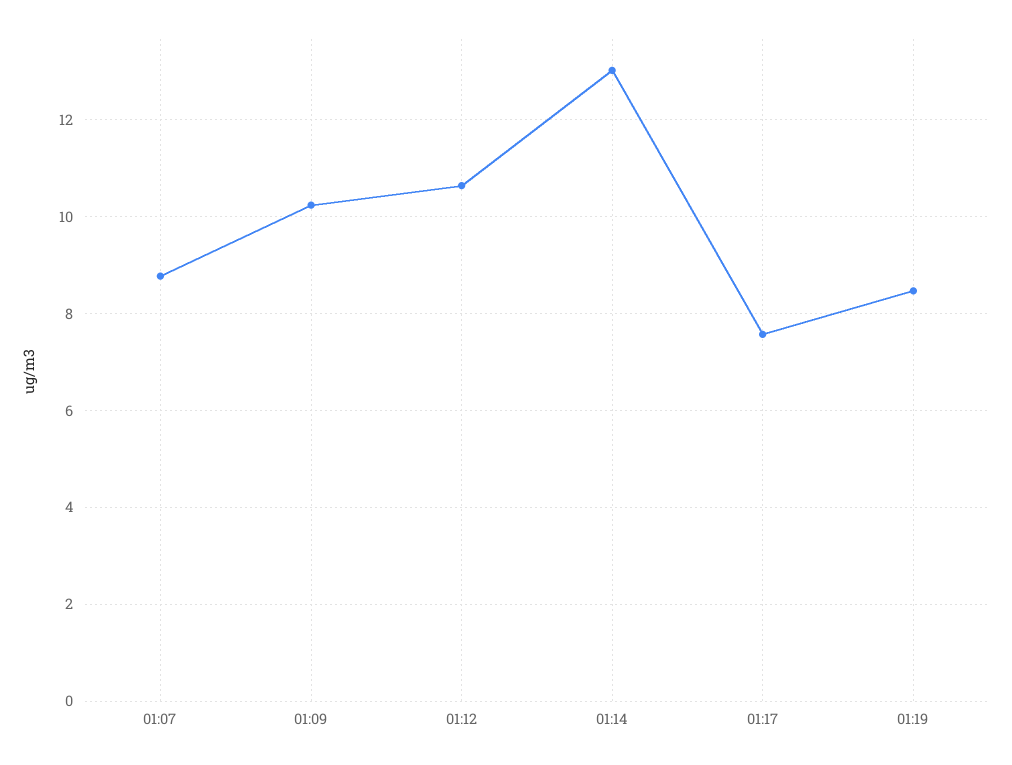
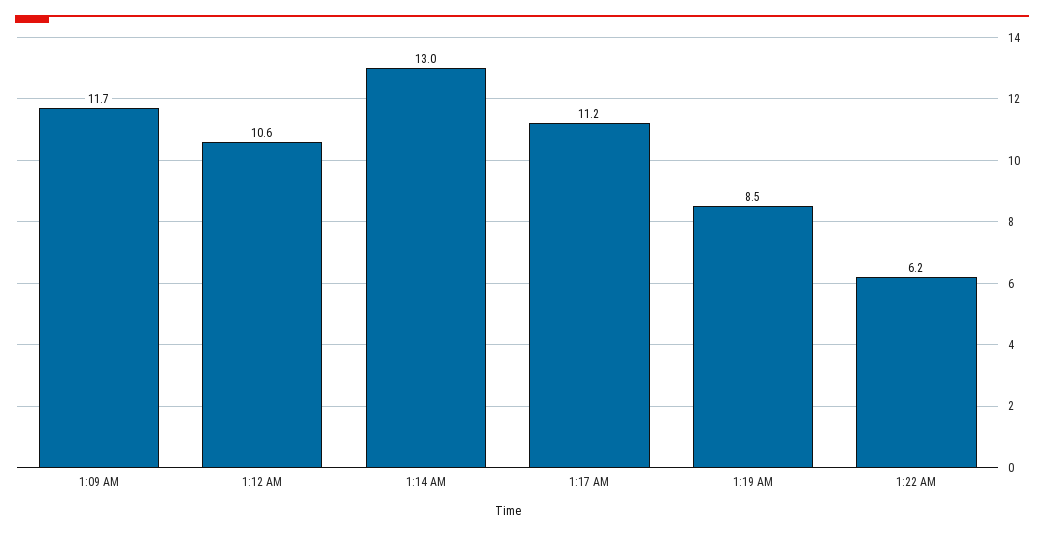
01:07: 8.8 -> none
01:09: 10.2 -> 11.7
01:17: 7.6 -> 11.2
1:22 AM: none -> 6.2

